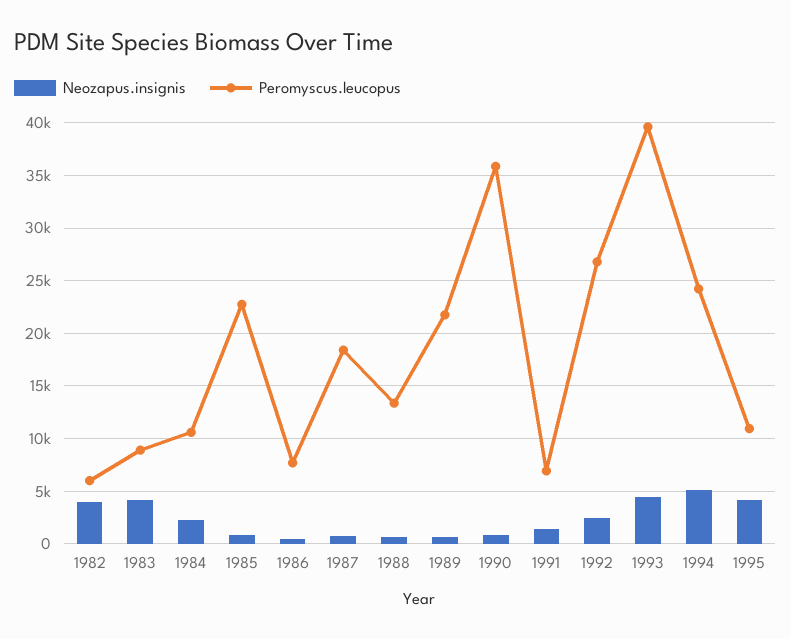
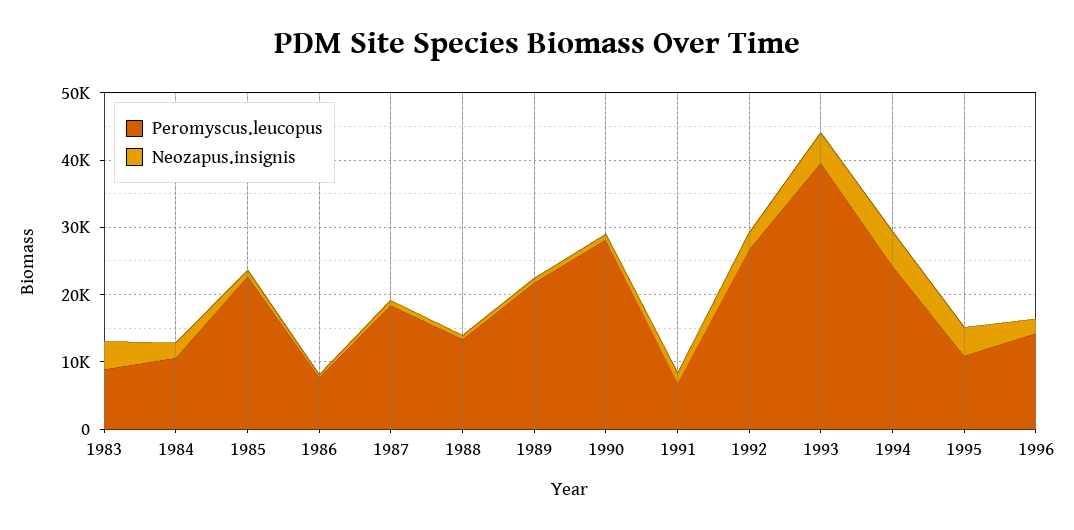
Neozapus.insignis, 1982: 4000 -> none
Peromyscus.leucopus, 1982: 6000 -> none
Peromyscus.leucopus, 1990: 36000 -> 28000
Peromyscus.leucopus, 1996: none -> 14000
Neozapus.insignis, 1996: none -> 2000

